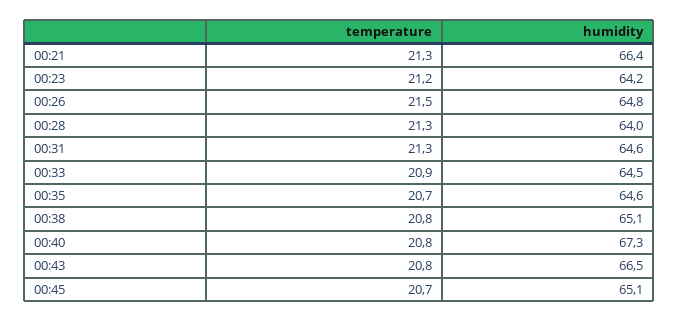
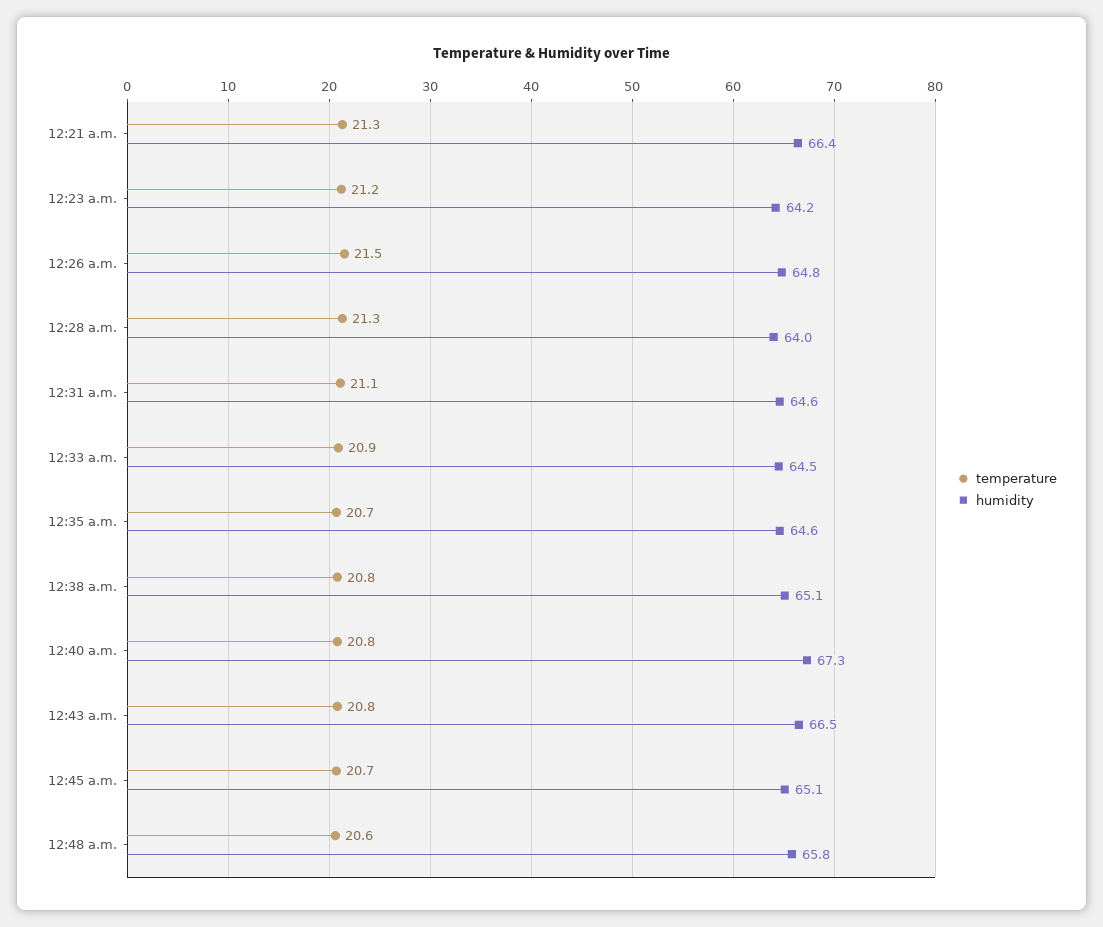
temperature, 00:31: 21.3 -> 21.1
temperature, 12:48 a.m.: none -> 20.6
humidity, 12:48 a.m.: none -> 65.8

